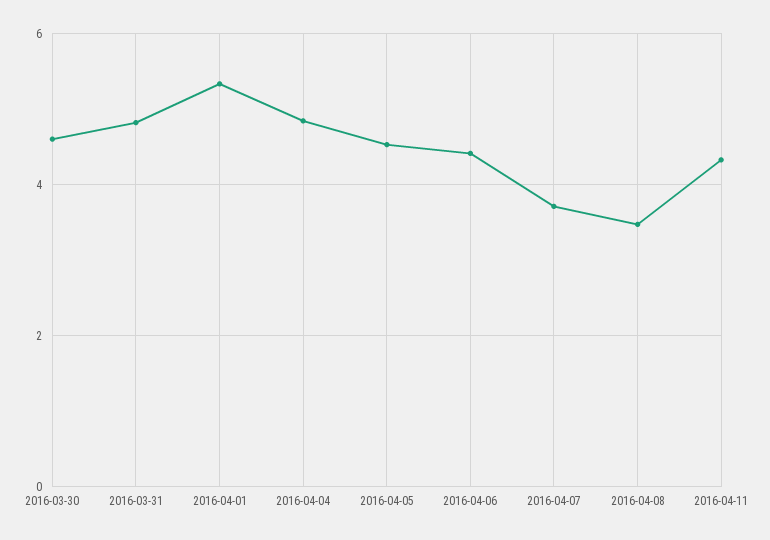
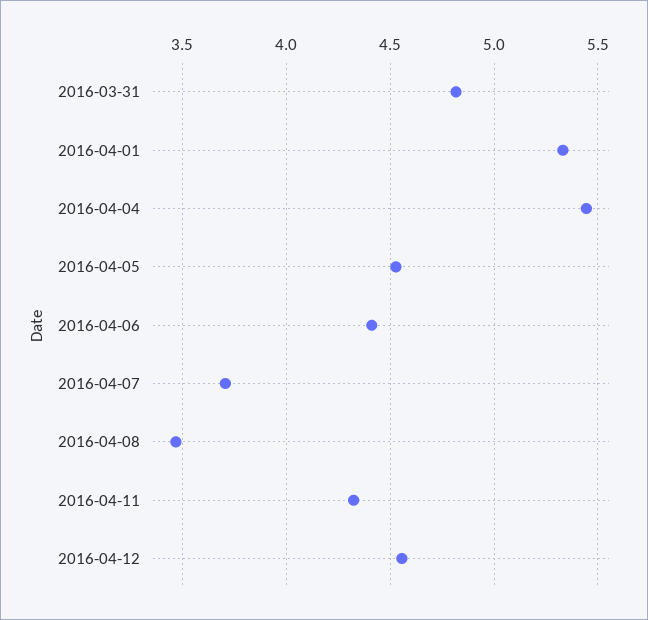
2016-03-30: 4.6 -> none
2016-04-04: 4.8 -> 5.45
2016-04-12: none -> 4.55

